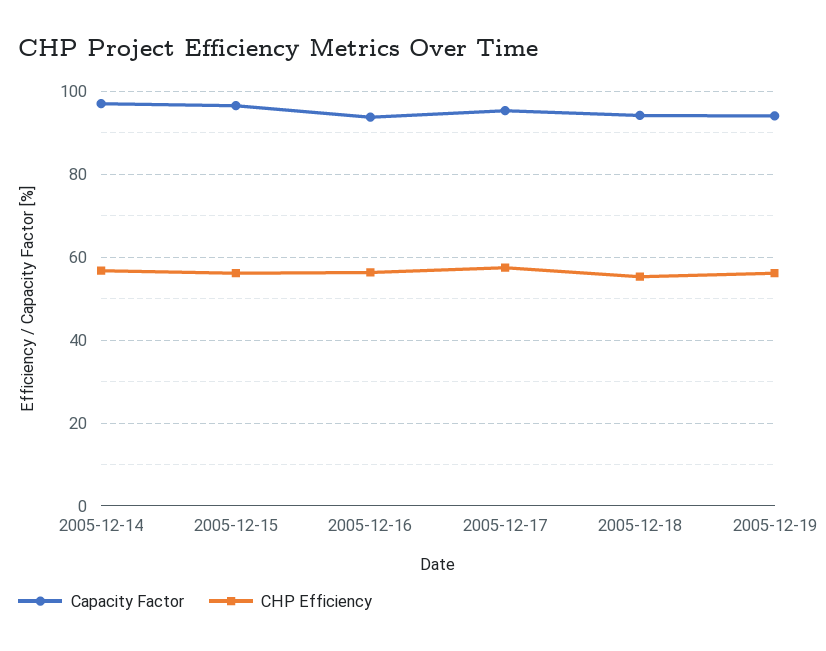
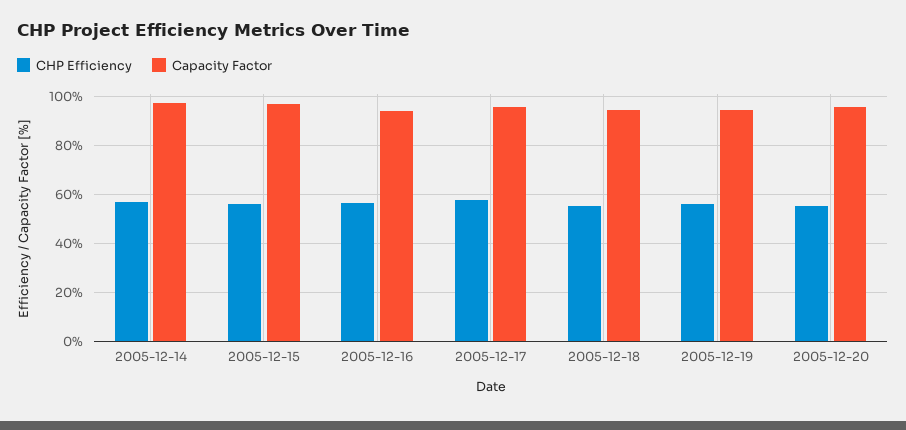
CHP Efficiency, 2005-12-20: none -> 55
Capacity Factor, 2005-12-20: none -> 95

